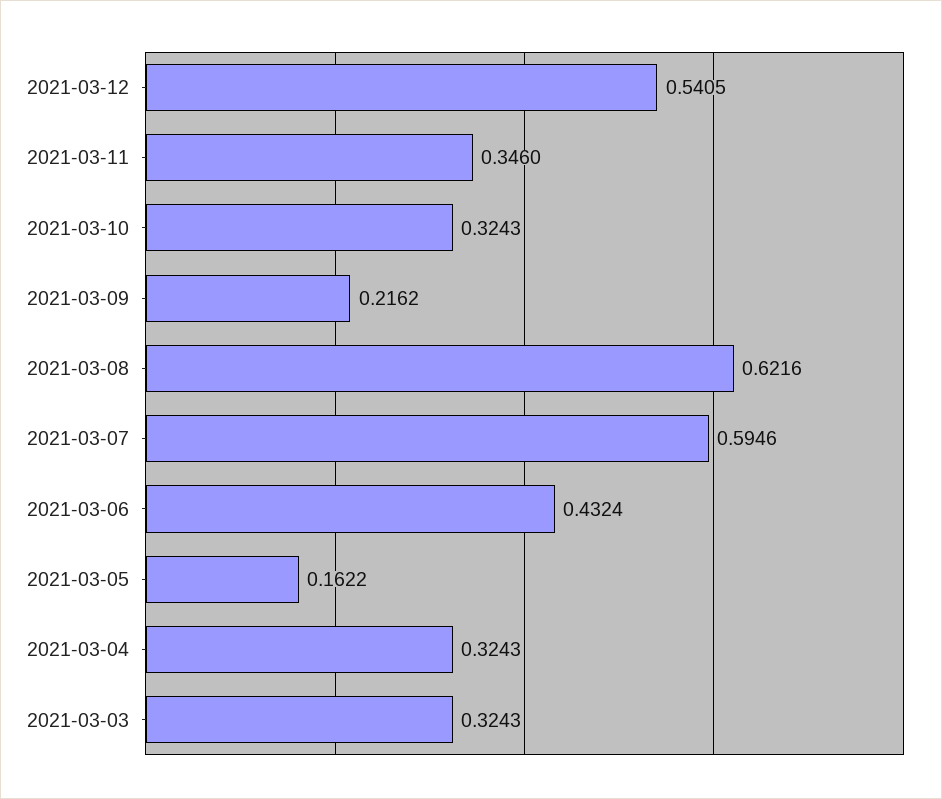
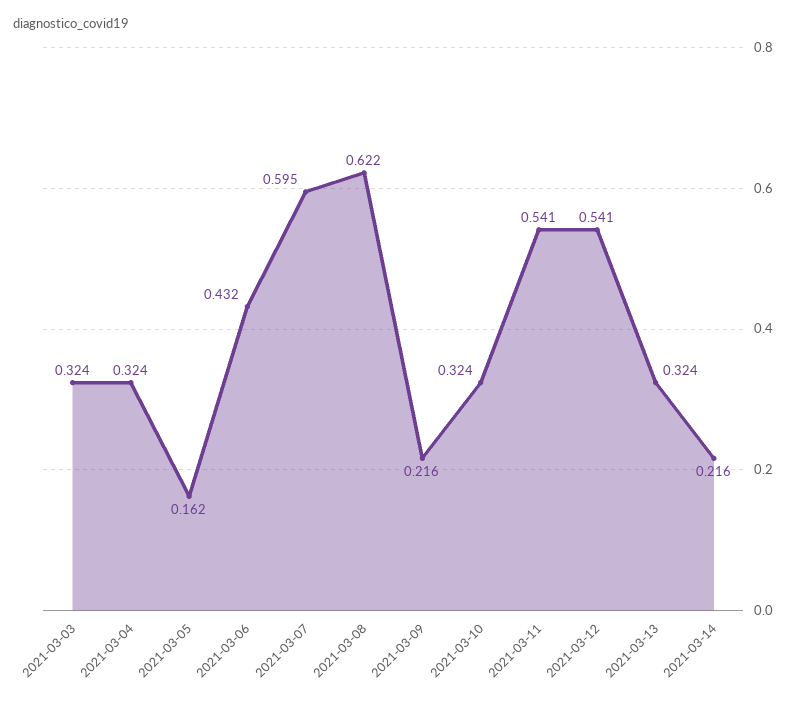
2021-03-11: 0.346 -> 0.541
2021-03-13: none -> 0.324
2021-03-14: none -> 0.216

